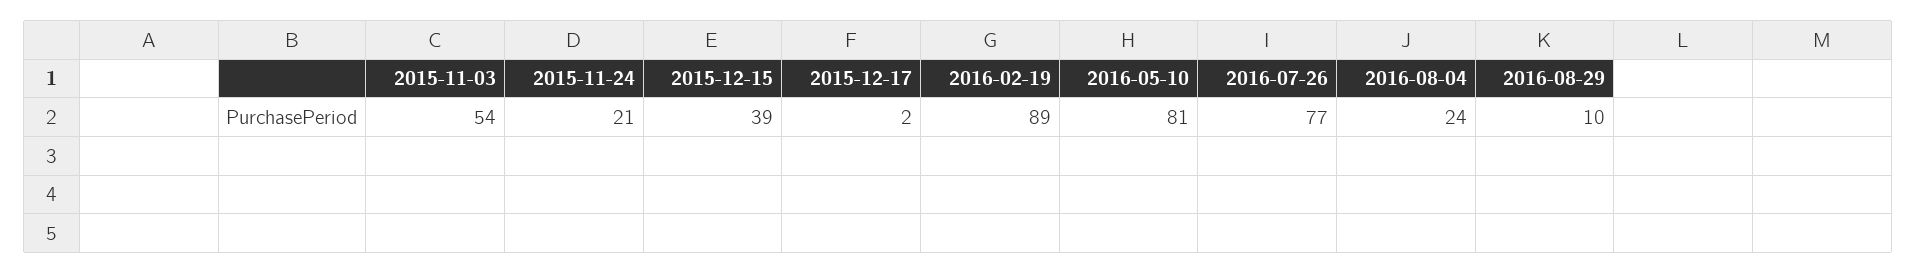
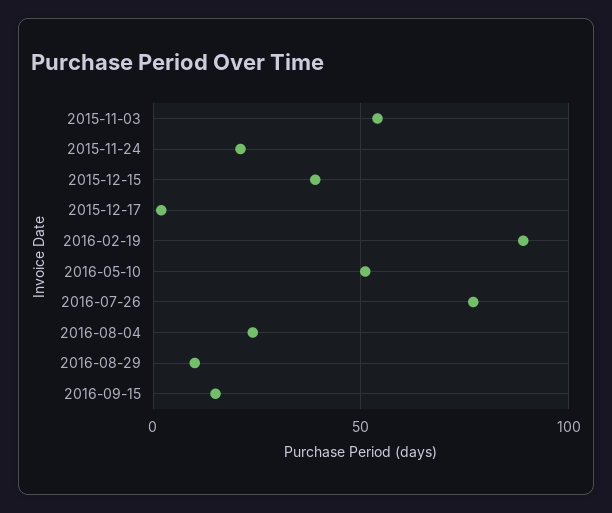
2016-05-10: 81 -> 50
2016-09-15: none -> 15

